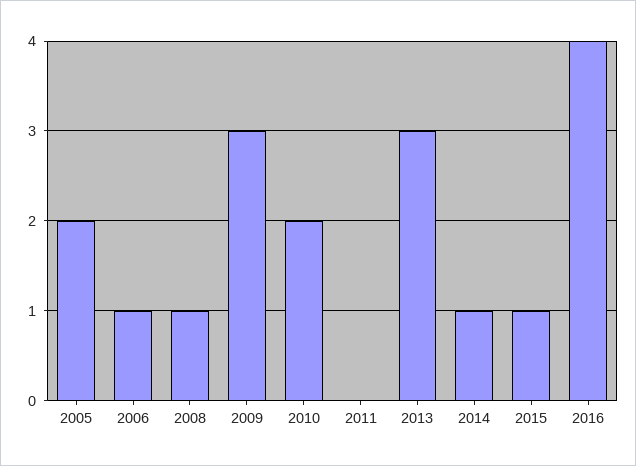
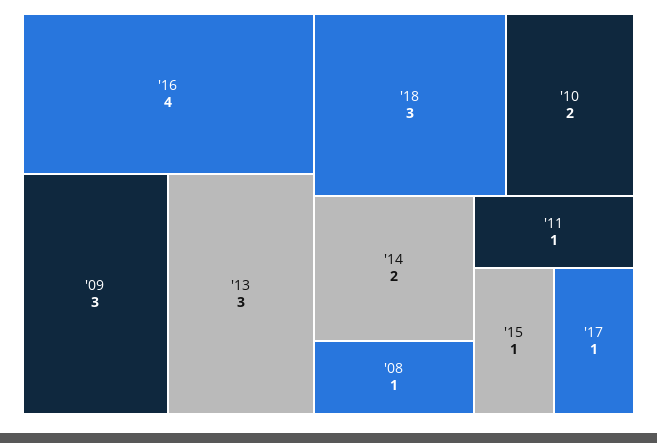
2005: 2 -> none
2006: 1 -> none
2011: 0 -> 1
2014: 1 -> 2
'18: none -> 3
'17: none -> 1

